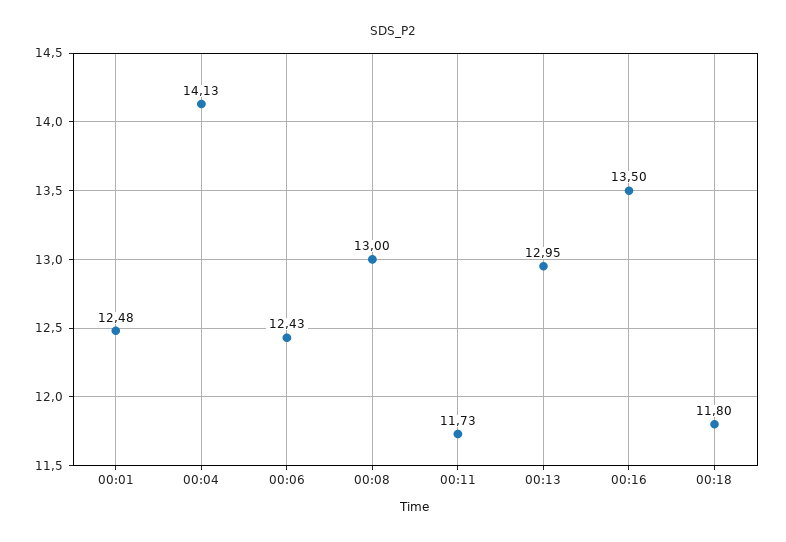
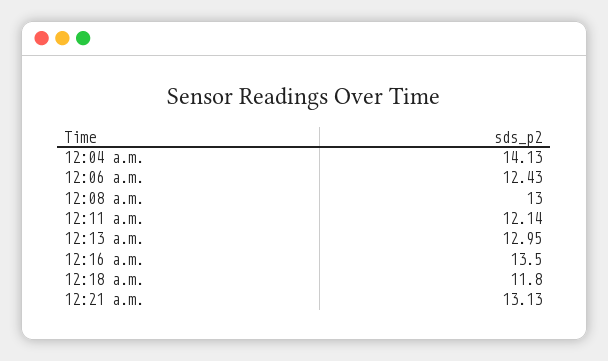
00:01: 12.48 -> none
00:11: 11.73 -> 12.14
12:21 a.m.: none -> 13.13

